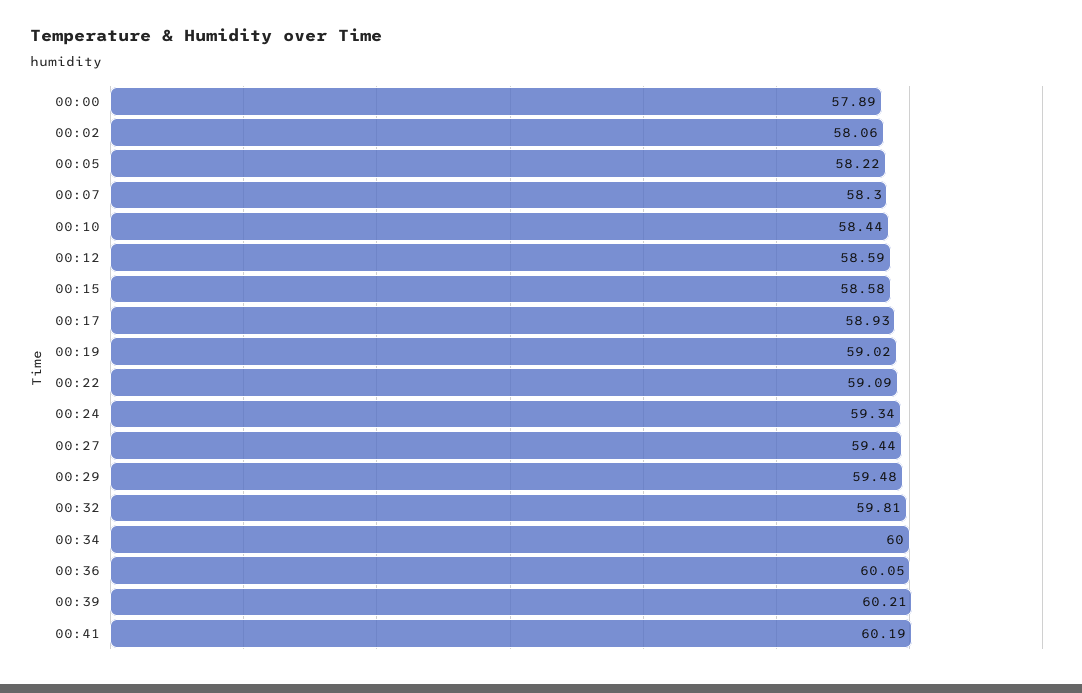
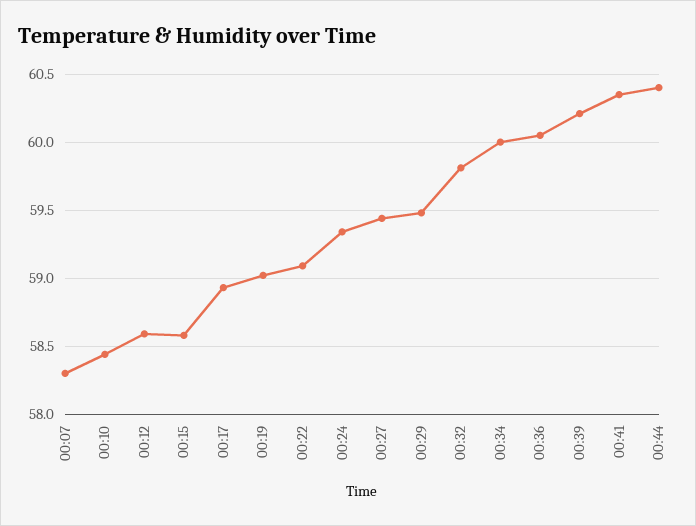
00:00: 57.89 -> none
00:02: 58.06 -> none
00:05: 58.22 -> none
00:41: 60.19 -> 60.35
00:44: none -> 60.4

